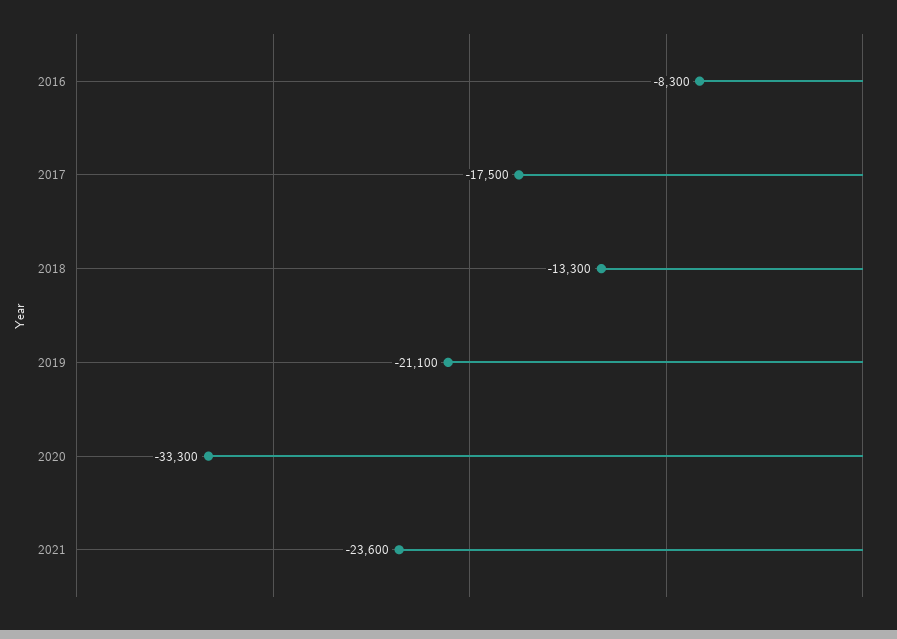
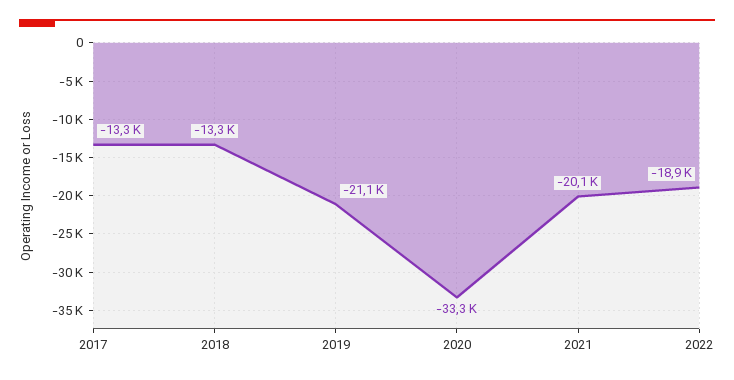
2016: -8300 -> none
2017: -17500 -> -13300
2021: -23600 -> -20100
2022: none -> -18900

